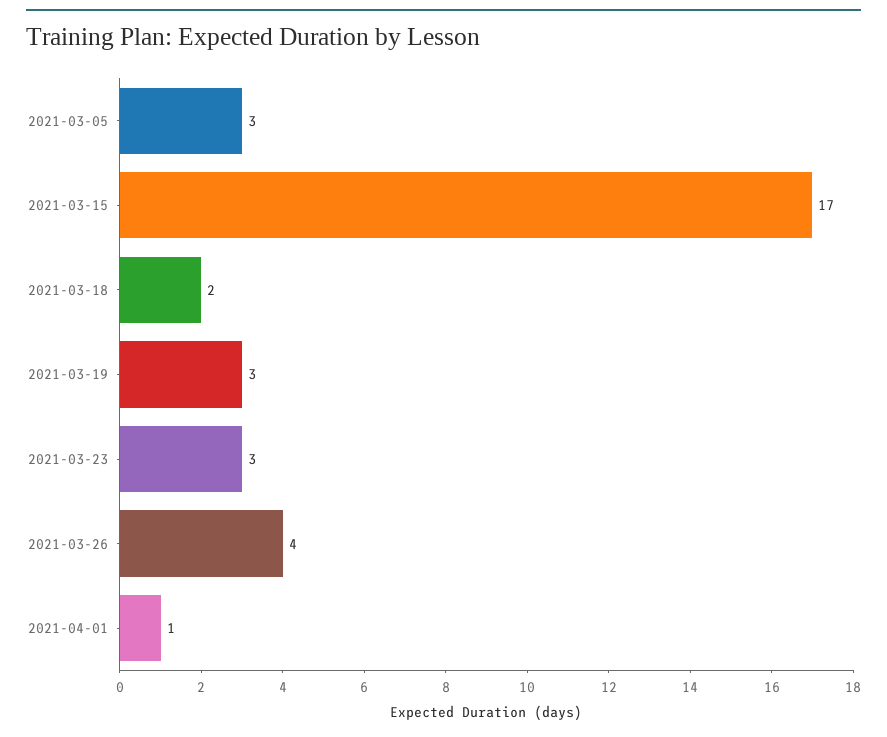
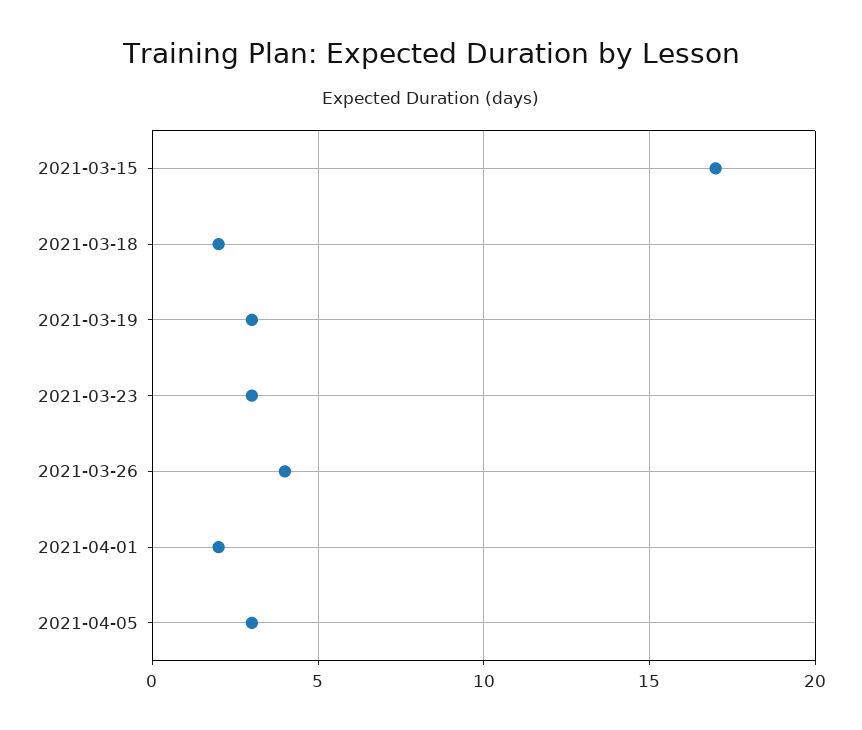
2021-03-05: 3 -> none
2021-04-01: 1 -> 2
2021-04-05: none -> 3

